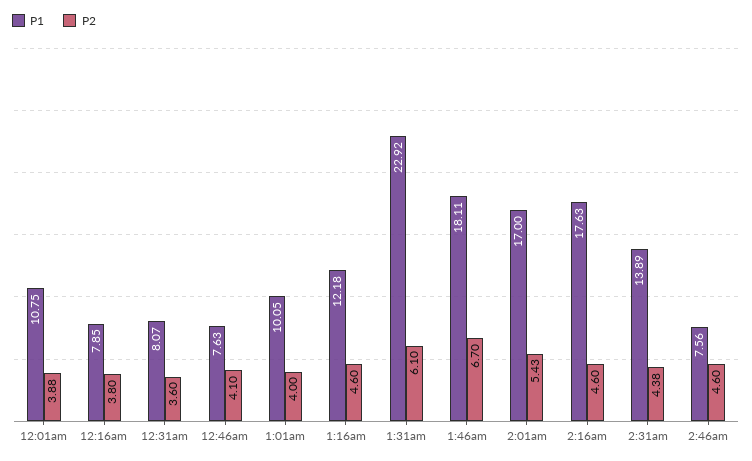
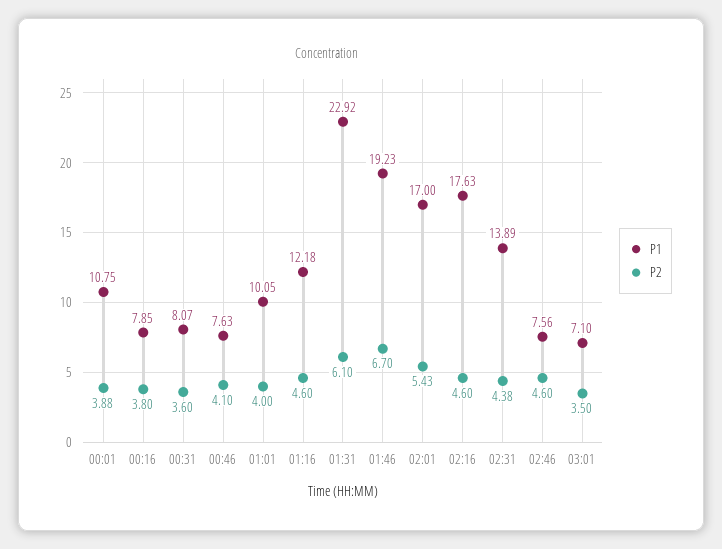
P1, 1:46am: 18.11 -> 19.23
P1, 03:01: none -> 7.1
P2, 03:01: none -> 3.5

